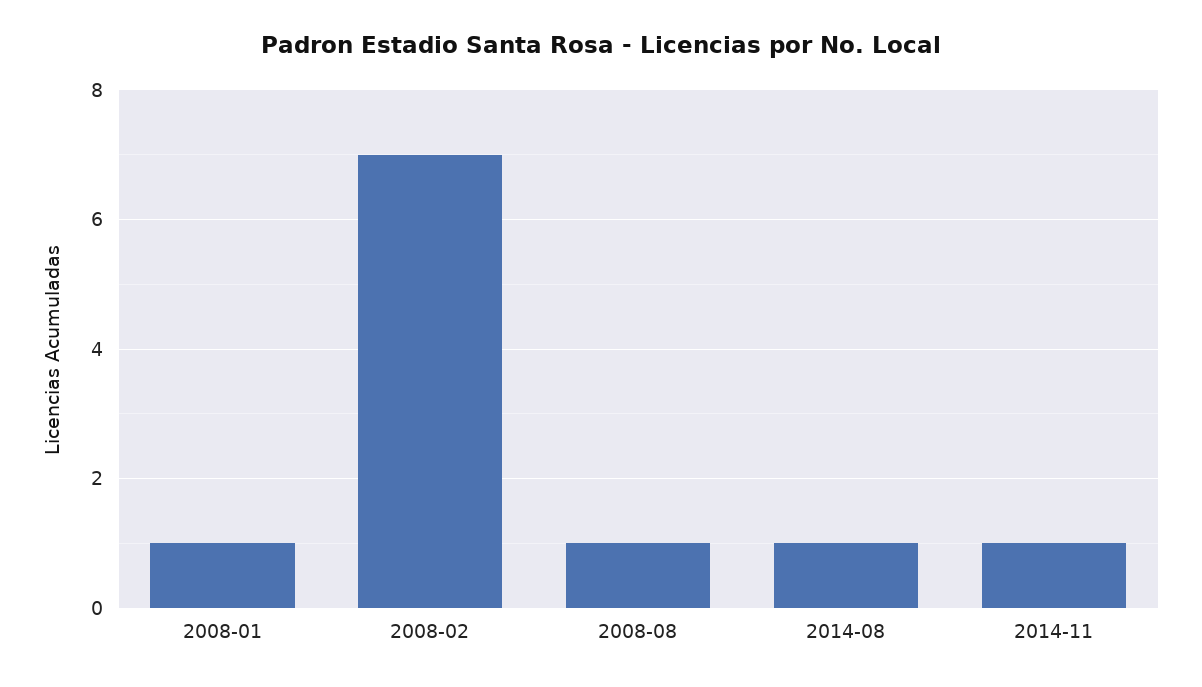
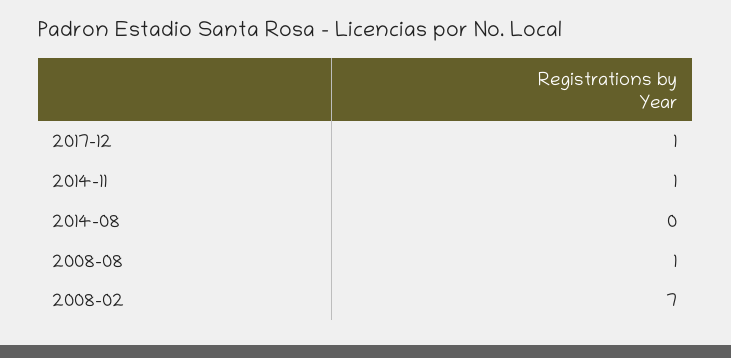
2008-01: 1 -> none
2014-08: 1 -> 0
2017-12: none -> 1

